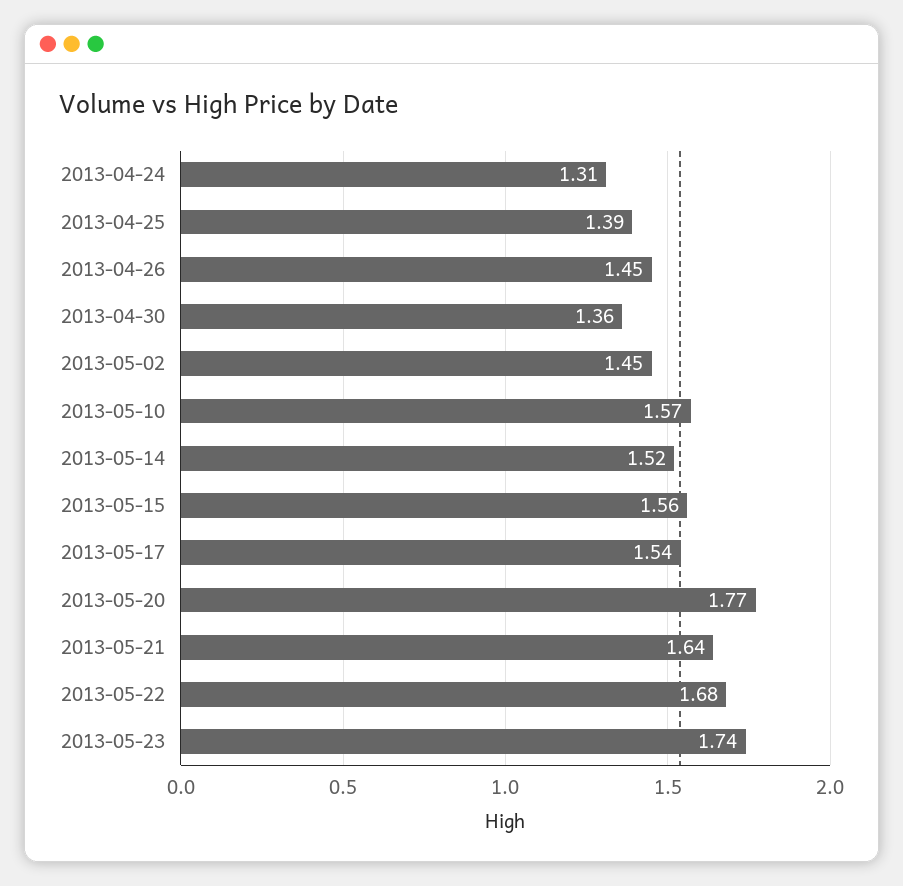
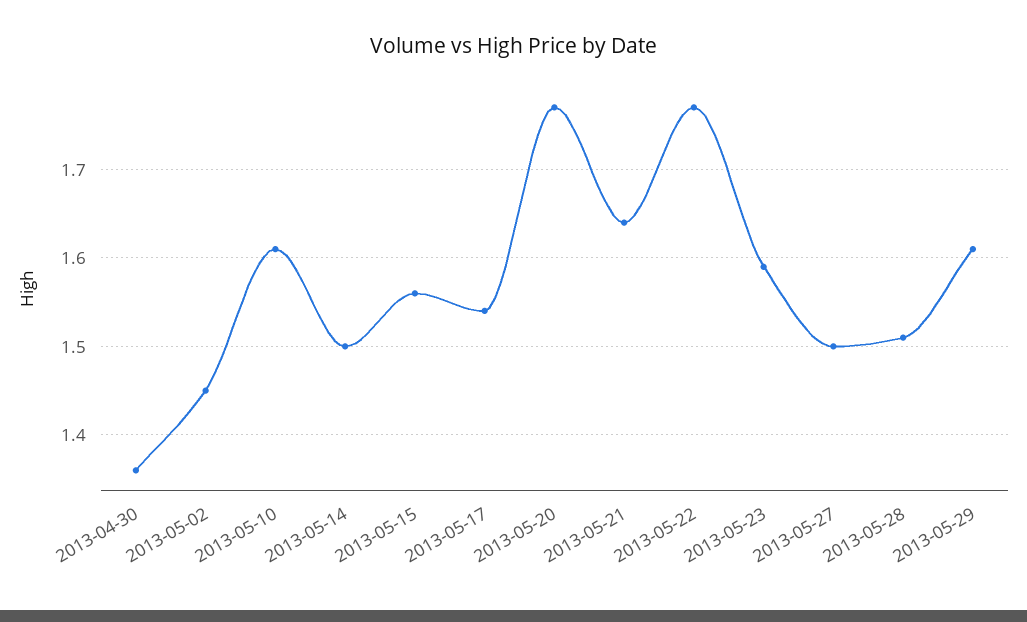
2013-04-24: 1.31 -> none
2013-04-25: 1.39 -> none
2013-04-26: 1.45 -> none
2013-05-10: 1.57 -> 1.61
2013-05-14: 1.52 -> 1.5
2013-05-22: 1.68 -> 1.77
2013-05-23: 1.74 -> 1.59
2013-05-27: none -> 1.5
2013-05-28: none -> 1.51
2013-05-29: none -> 1.61

